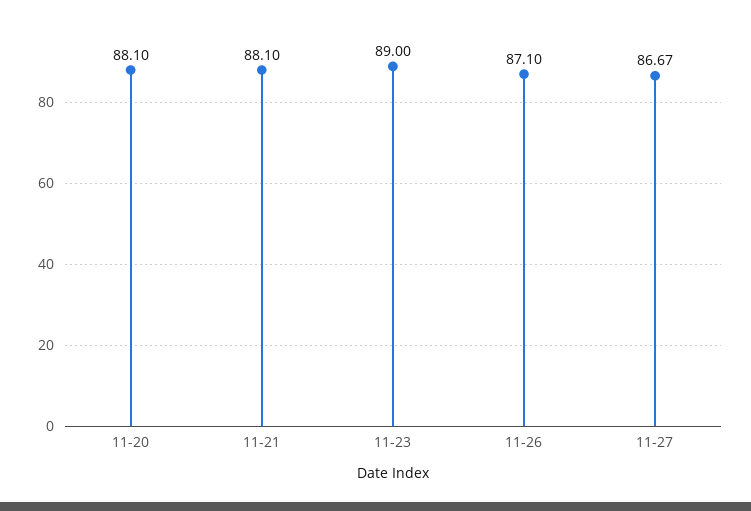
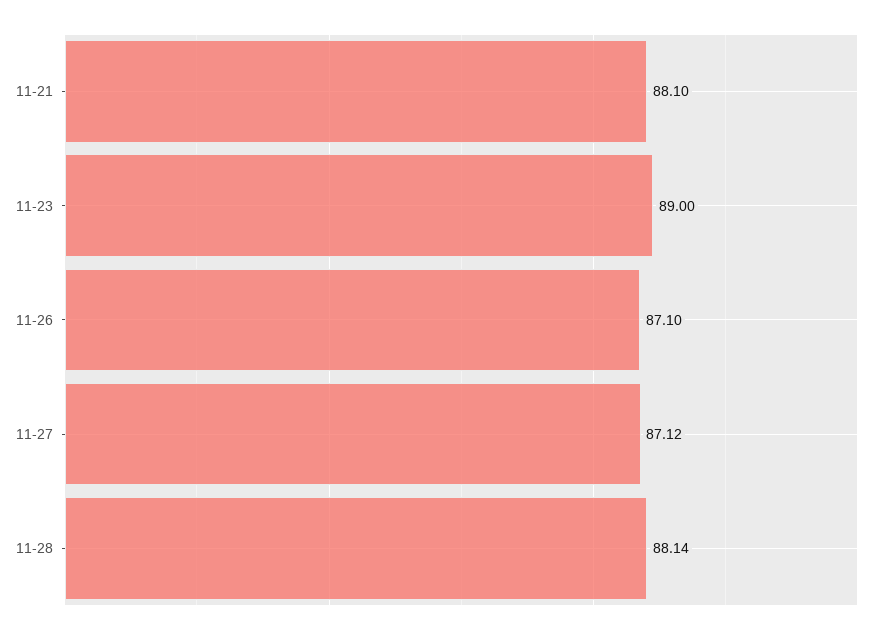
11-20: 88.1 -> none
11-27: 86.67 -> 87.12
11-28: none -> 88.14

